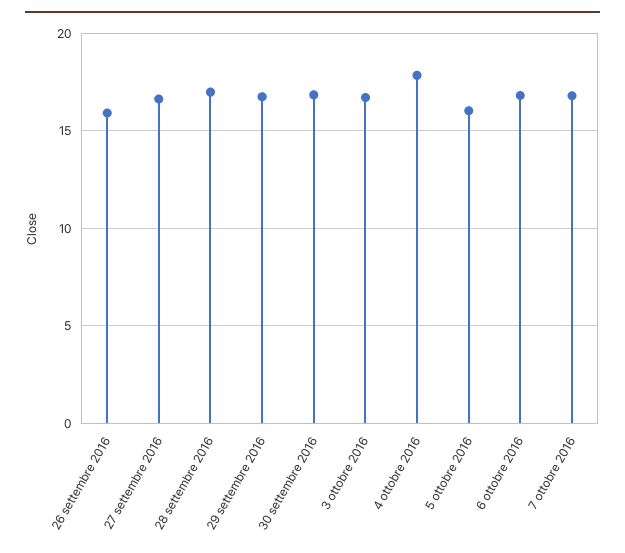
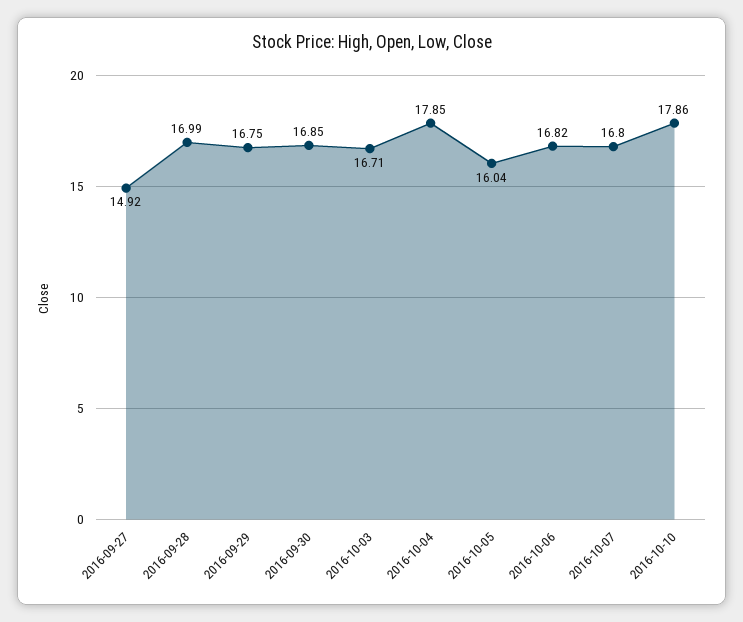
26 settembre 2016: 16 -> none
27 settembre 2016: 16.5 -> 14.92
2016-10-10: none -> 17.86

